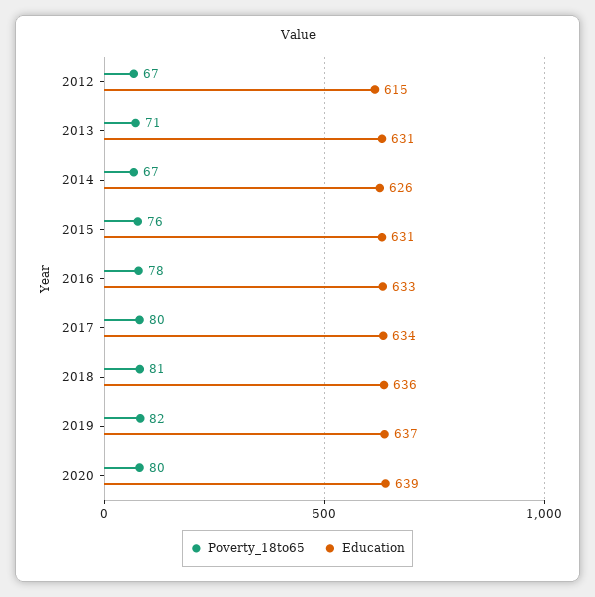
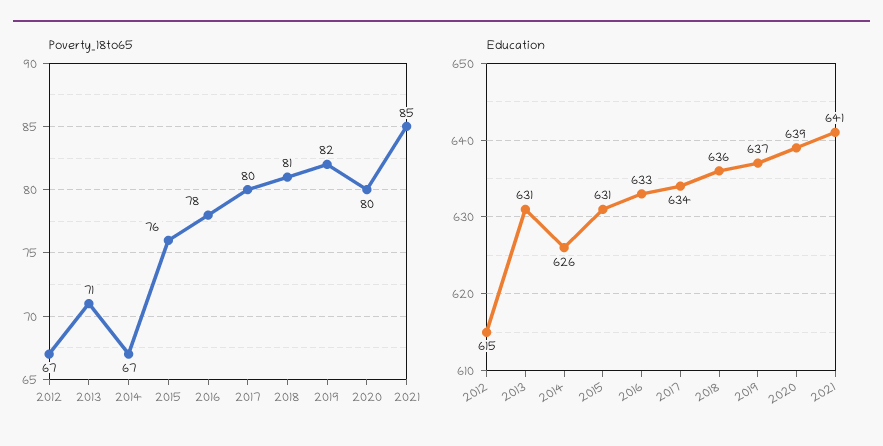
Poverty_18to65, 2021: none -> 85
Education, 2021: none -> 641

